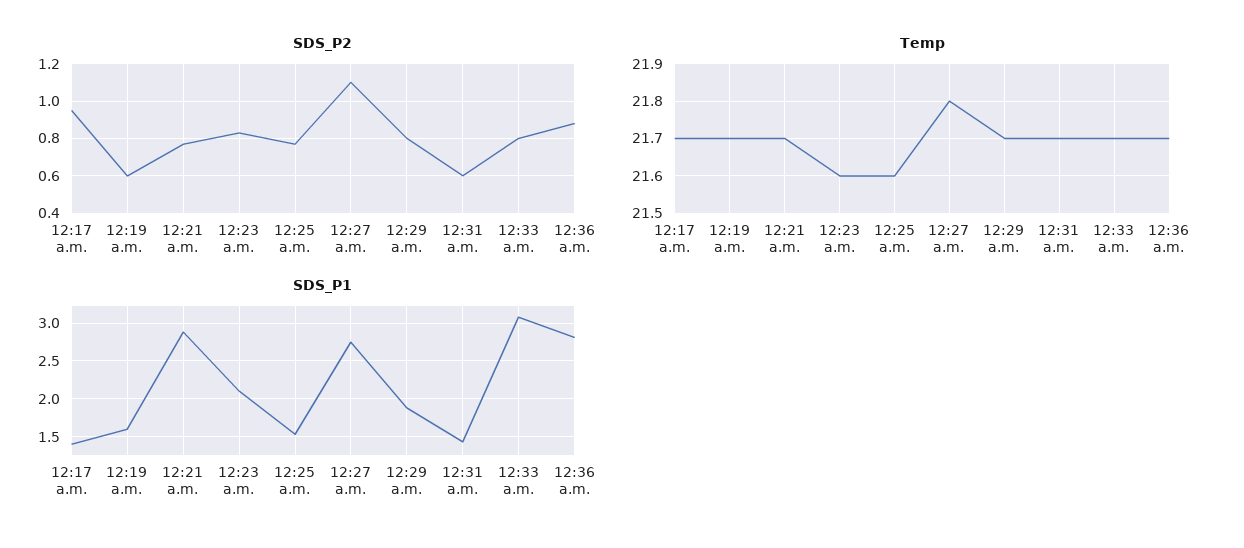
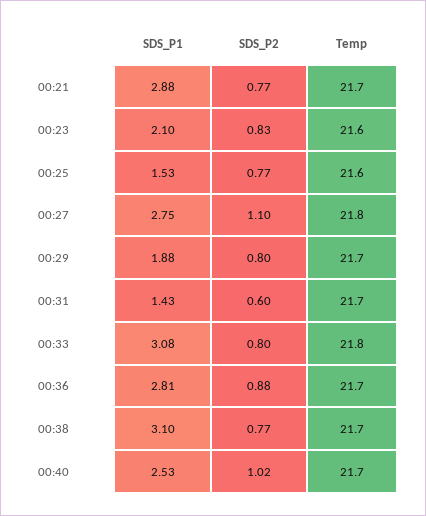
SDS_P2, 12:17 a.m.: 0.95 -> none
SDS_P2, 12:19 a.m.: 0.6 -> none
Temp, 12:17 a.m.: 21.7 -> none
Temp, 12:19 a.m.: 21.7 -> none
Temp, 12:33 a.m.: 21.7 -> 21.8
SDS_P1, 12:17 a.m.: 1.4 -> none
SDS_P1, 12:19 a.m.: 1.6 -> none
SDS_P1, 00:38: none -> 3.1
SDS_P2, 00:38: none -> 0.77
Temp, 00:38: none -> 21.7
SDS_P1, 00:40: none -> 2.53
SDS_P2, 00:40: none -> 1.02
Temp, 00:40: none -> 21.7

